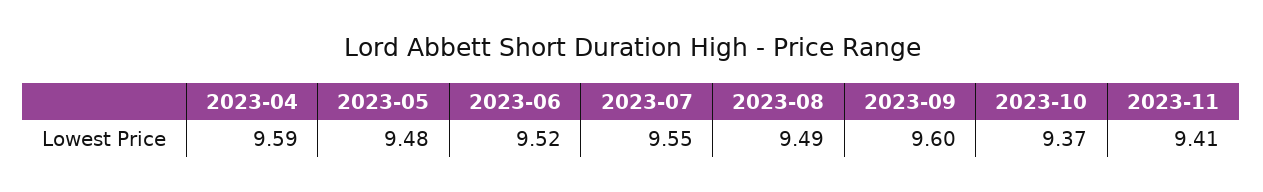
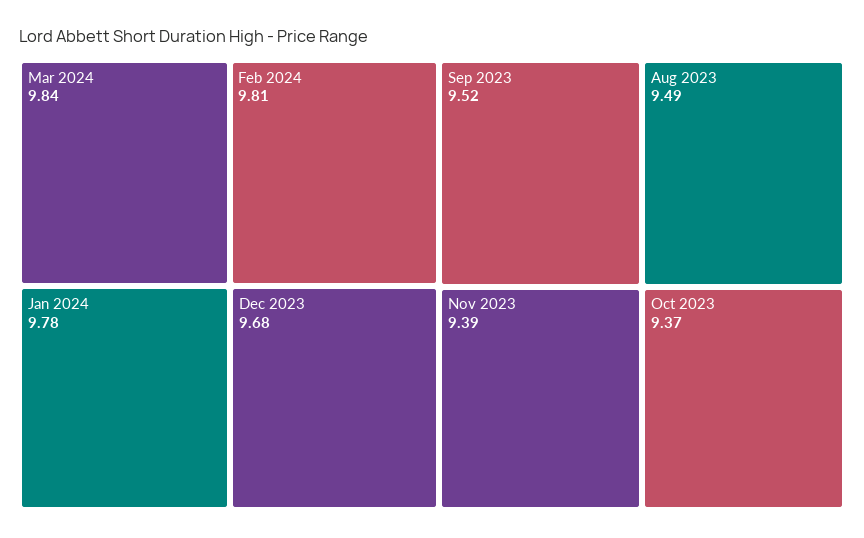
2023-04: 9.59 -> none
2023-05: 9.48 -> none
2023-06: 9.52 -> none
2023-07: 9.55 -> none
2023-09: 9.6 -> 9.52
2023-11: 9.41 -> 9.39
Mar 2024: none -> 9.84
Feb 2024: none -> 9.81
Jan 2024: none -> 9.78
Dec 2023: none -> 9.68

